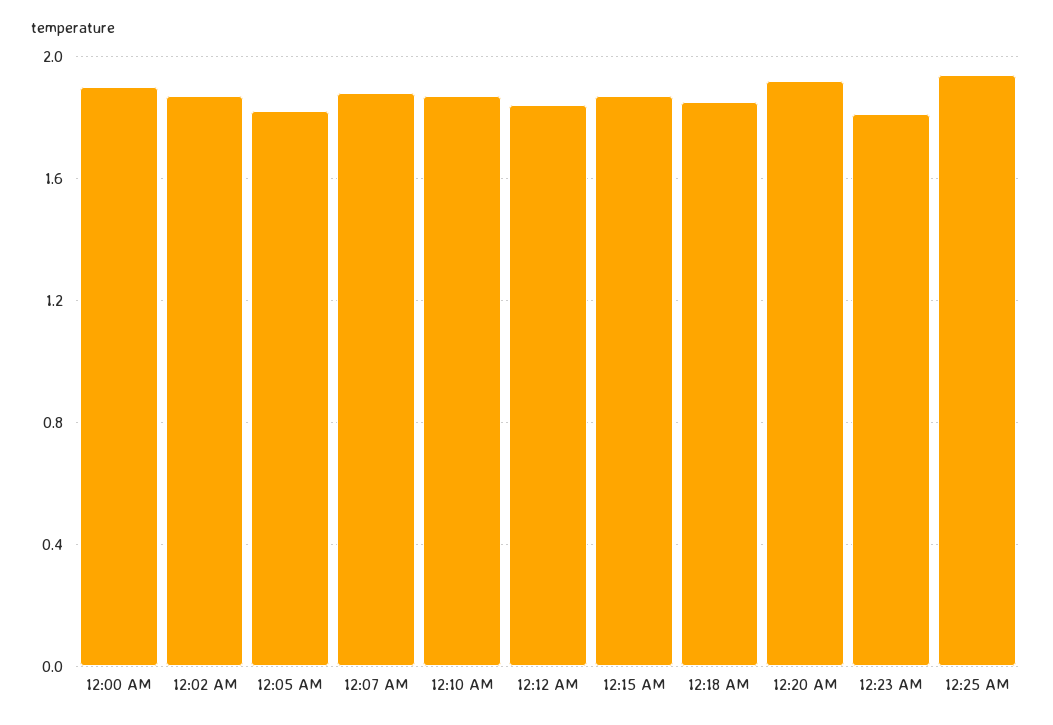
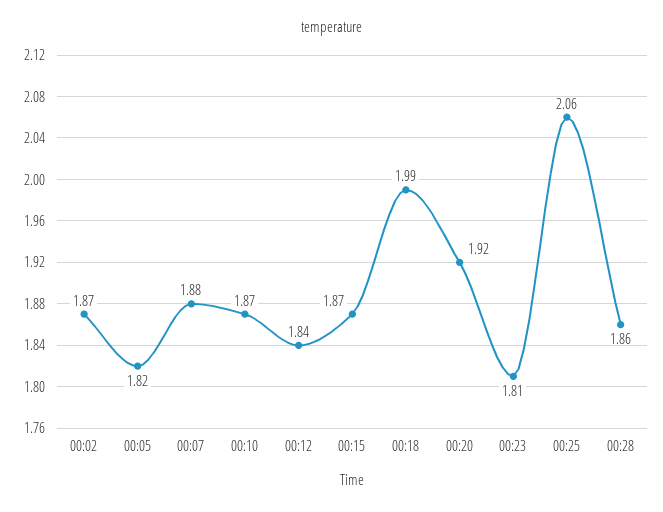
12:00 AM: 1.9 -> none
12:18 AM: 1.85 -> 1.99
12:25 AM: 1.95 -> 2.06
00:28: none -> 1.86

